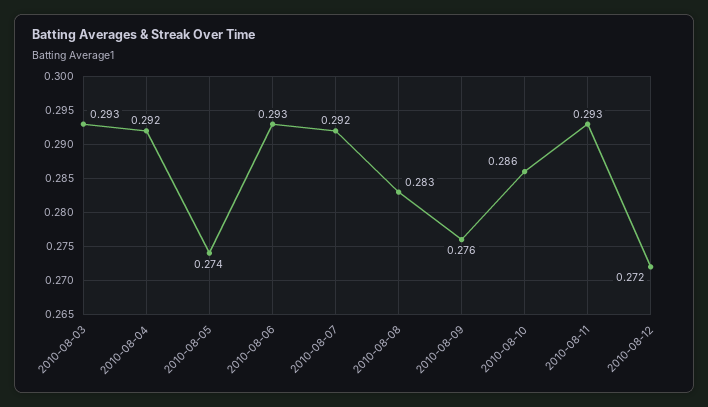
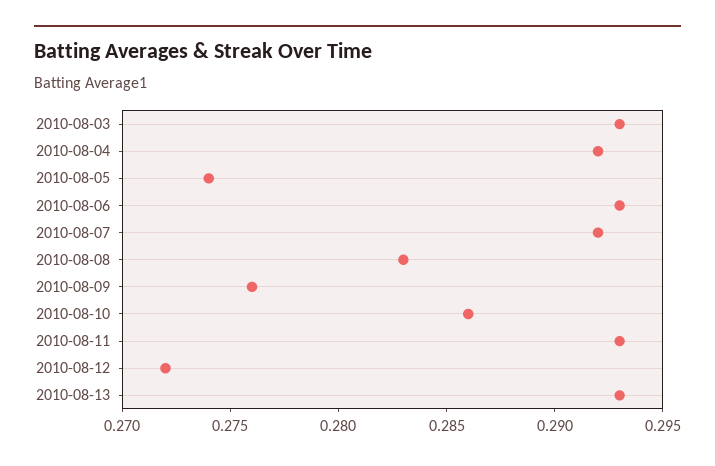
2010-08-13: none -> 0.293

